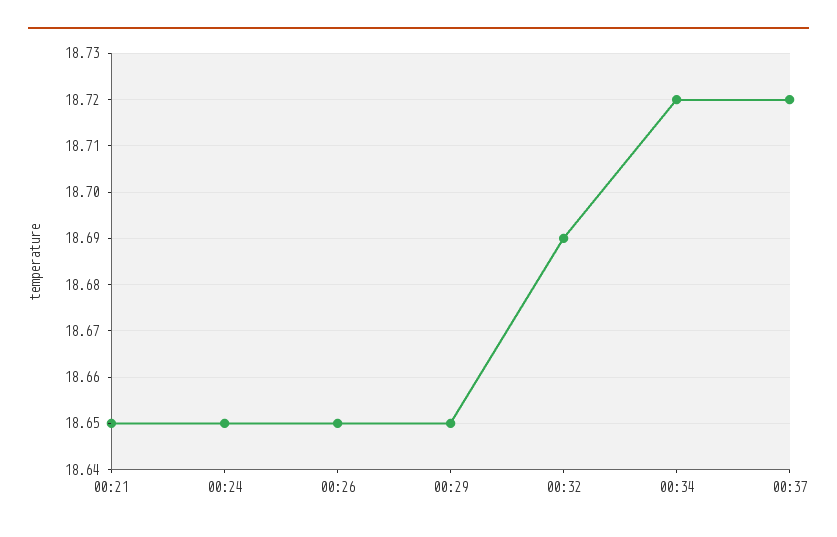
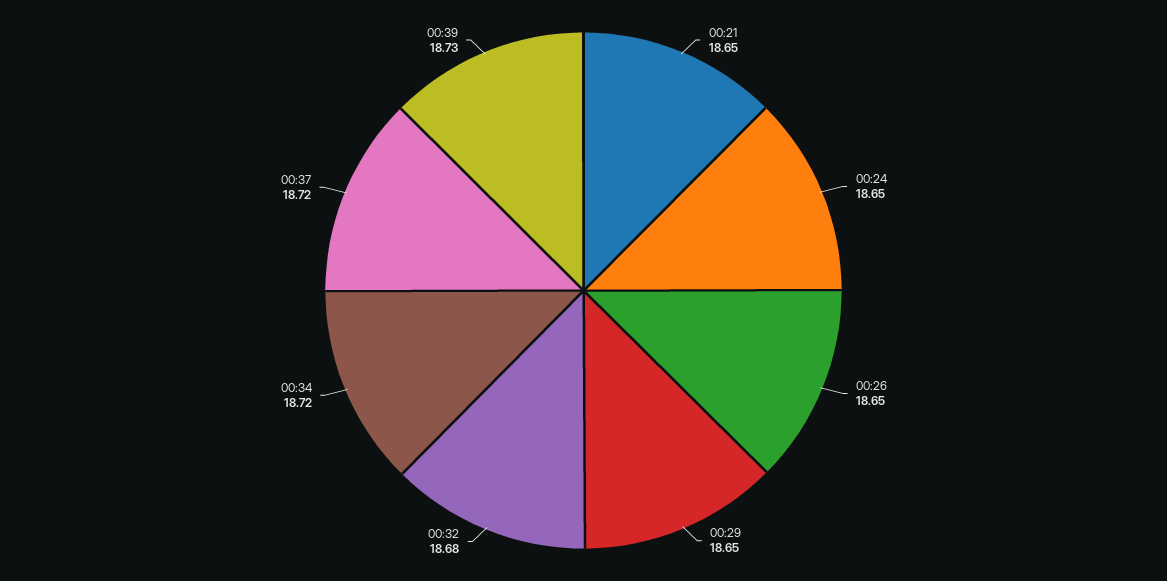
00:32: 18.69 -> 18.68
00:39: none -> 18.73

